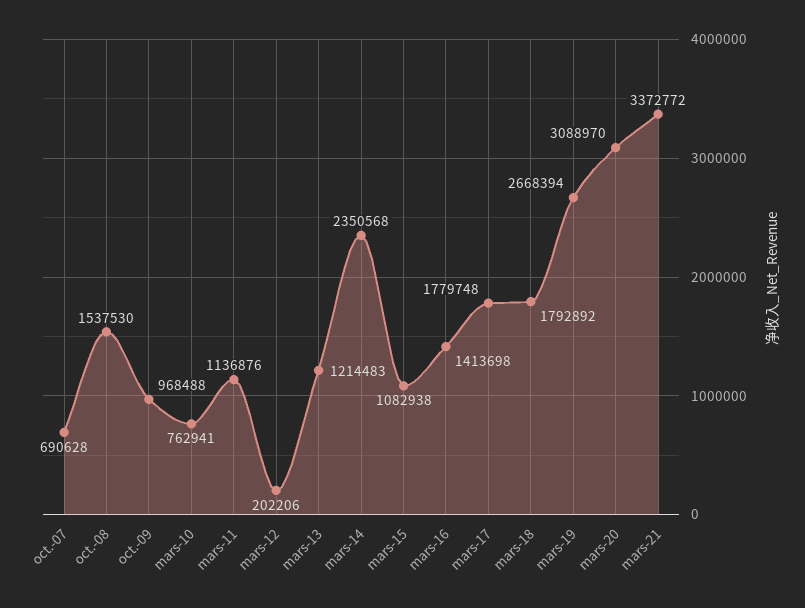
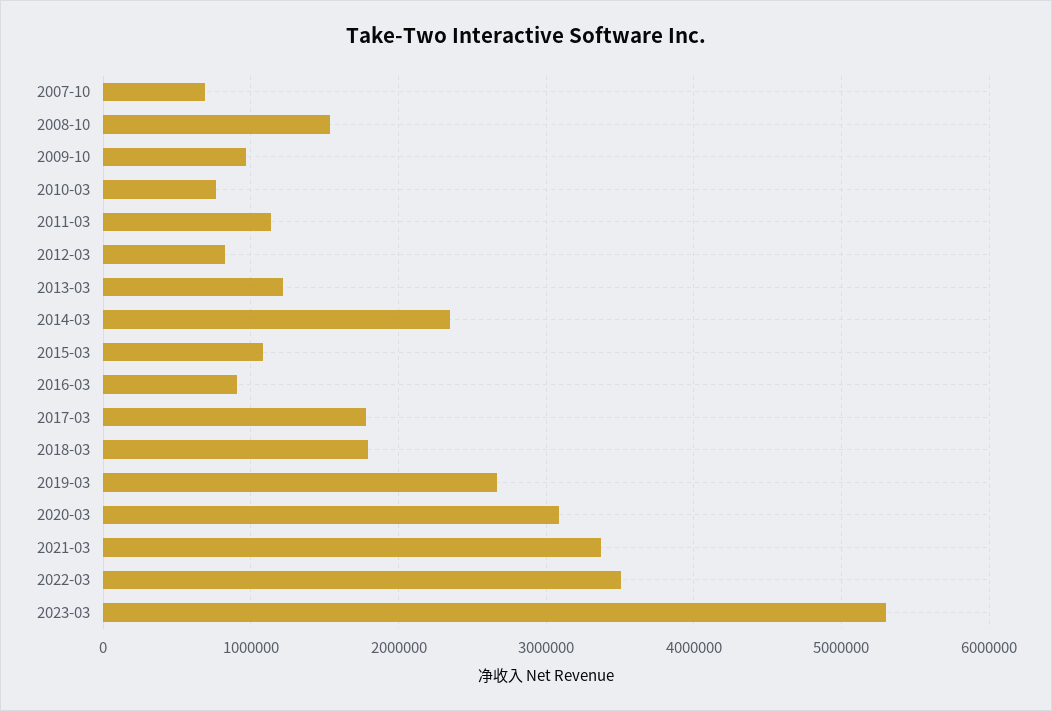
mars-12: 202206 -> 800000
mars-16: 1413698 -> 900000
2022-03: none -> 3500000
2023-03: none -> 5300000

